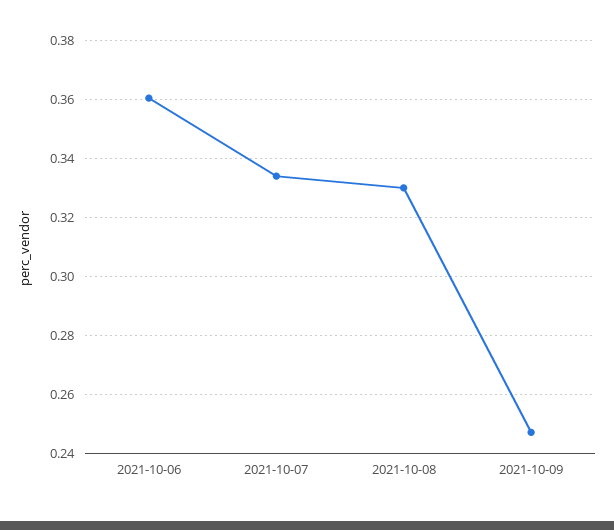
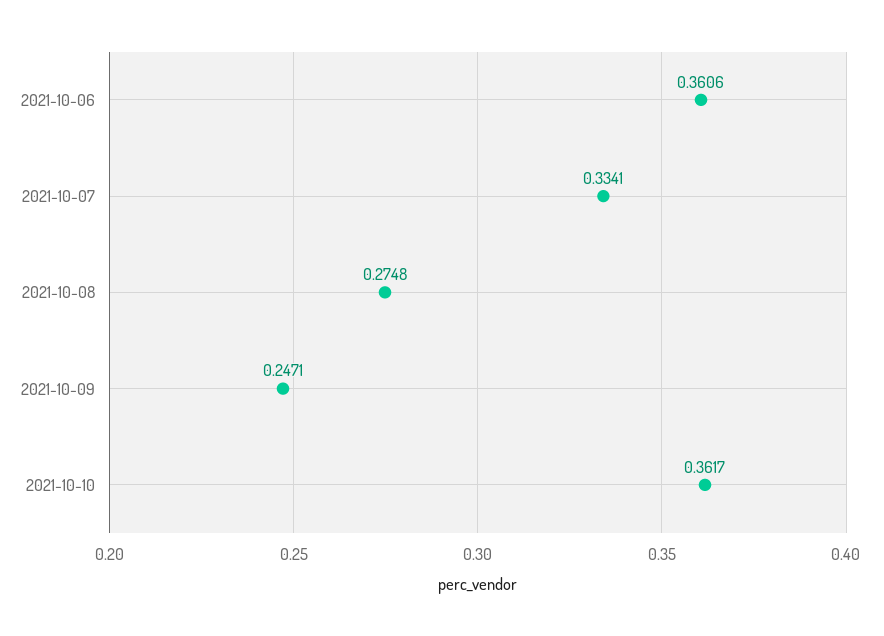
2021-10-08: 0.33 -> 0.2748
2021-10-10: none -> 0.3617

